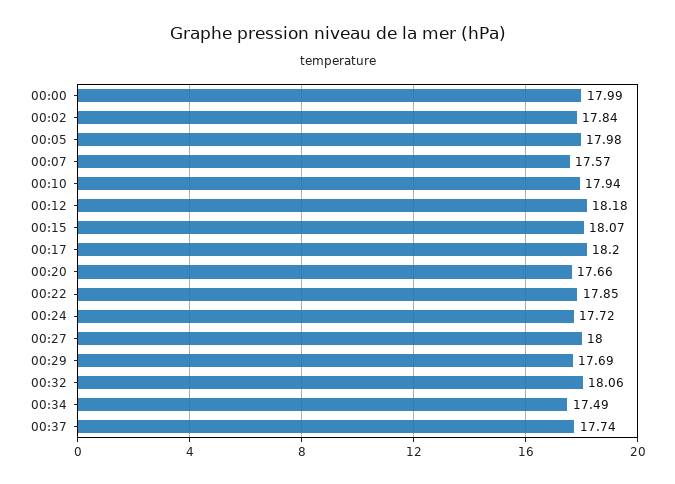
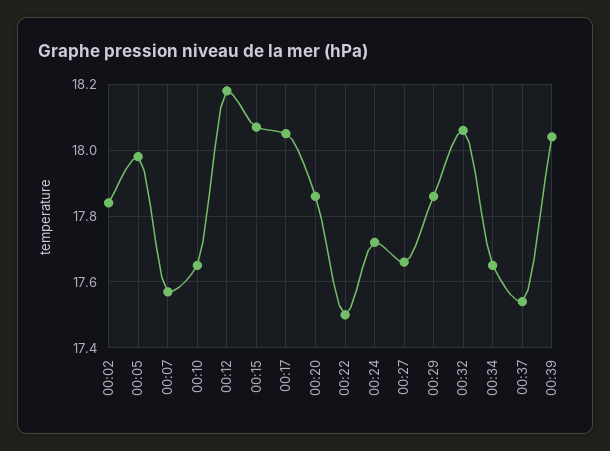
00:00: 17.99 -> none
00:10: 17.94 -> 17.65
00:17: 18.2 -> 18.05
00:20: 17.66 -> 17.85
00:22: 17.85 -> 17.5
00:27: 18 -> 17.65
00:29: 17.69 -> 17.85
00:34: 17.49 -> 17.65
00:37: 17.74 -> 17.55
00:39: none -> 18.05

